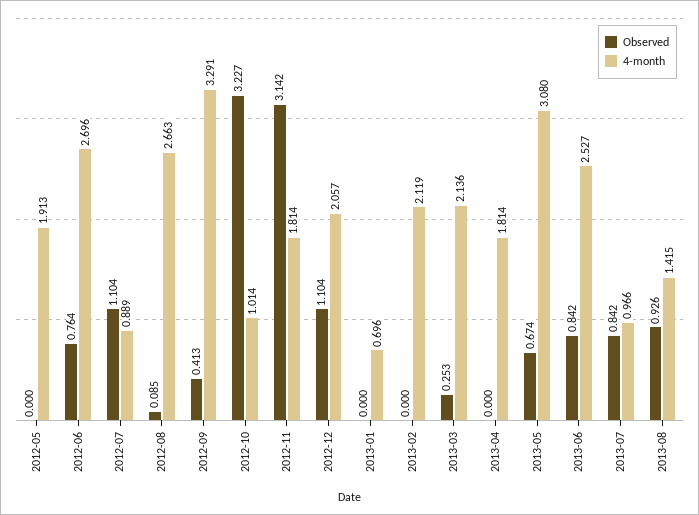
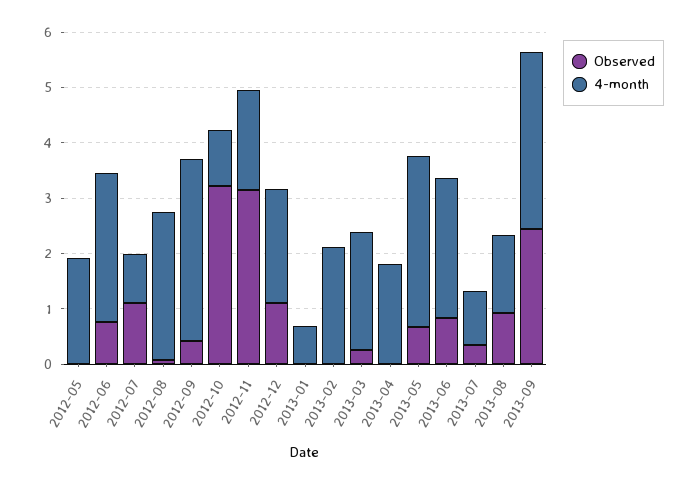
Observed, 2013-07: 0.842 -> 0.4
Observed, 2013-09: none -> 2.4
4-month, 2013-09: none -> 3.2

